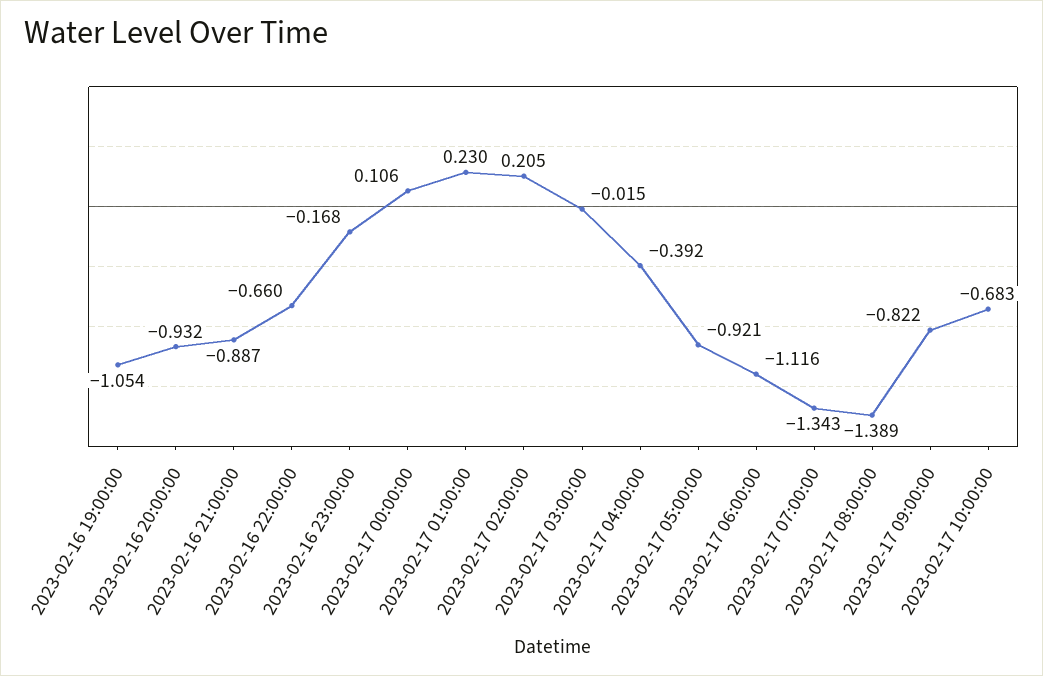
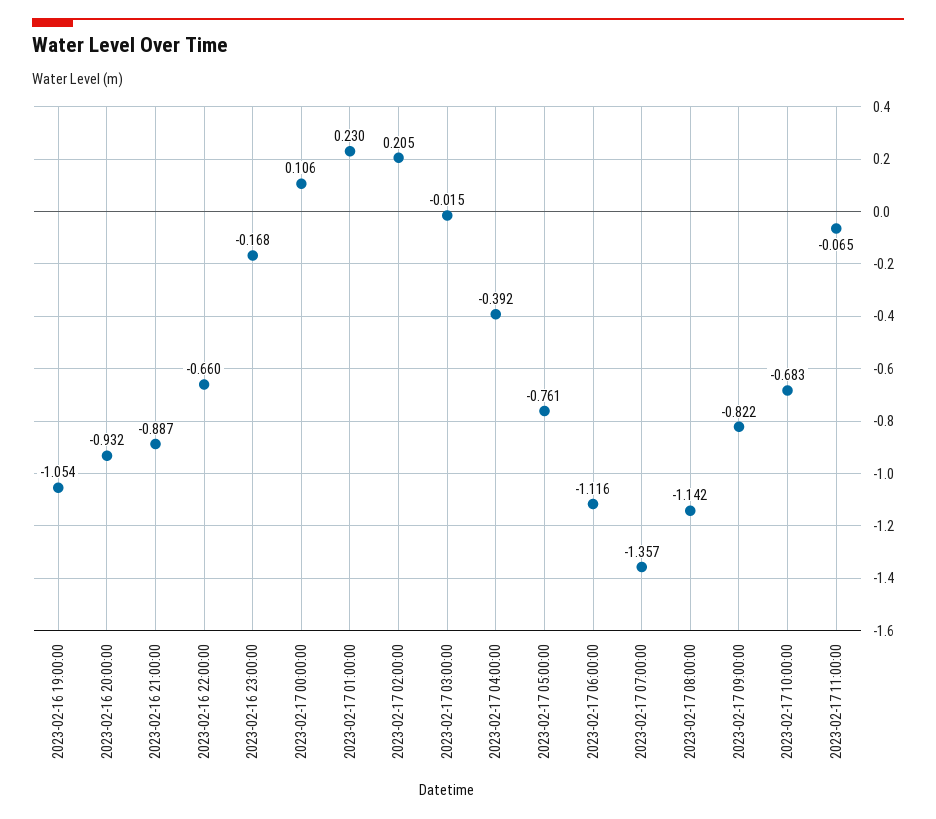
2023-02-17 05:00:00: -0.921 -> -0.761
2023-02-17 07:00:00: -1.343 -> -1.357
2023-02-17 08:00:00: -1.389 -> -1.142
2023-02-17 11:00:00: none -> -0.065

